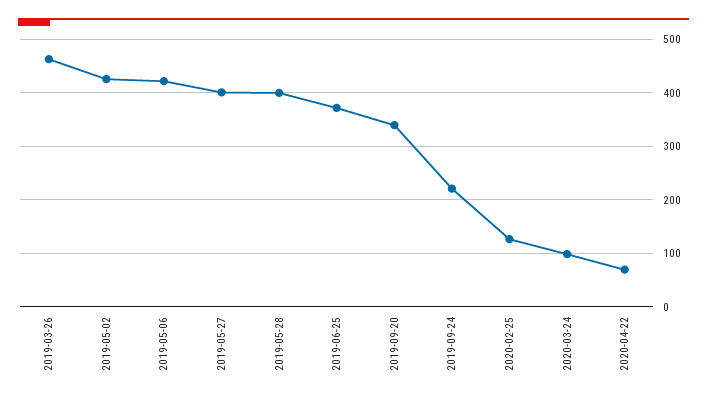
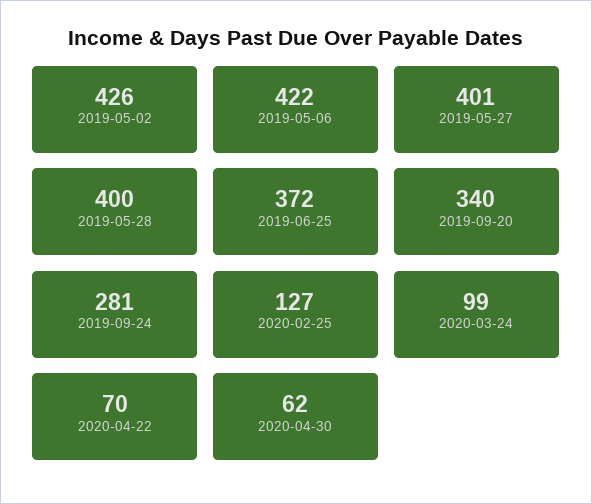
2019-03-26: 460 -> none
2019-09-24: 220 -> 281
2020-04-30: none -> 62

